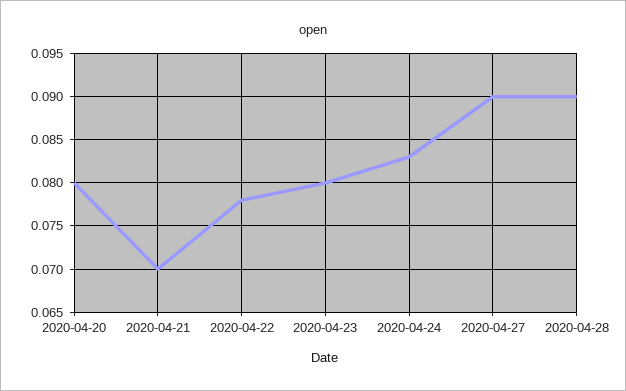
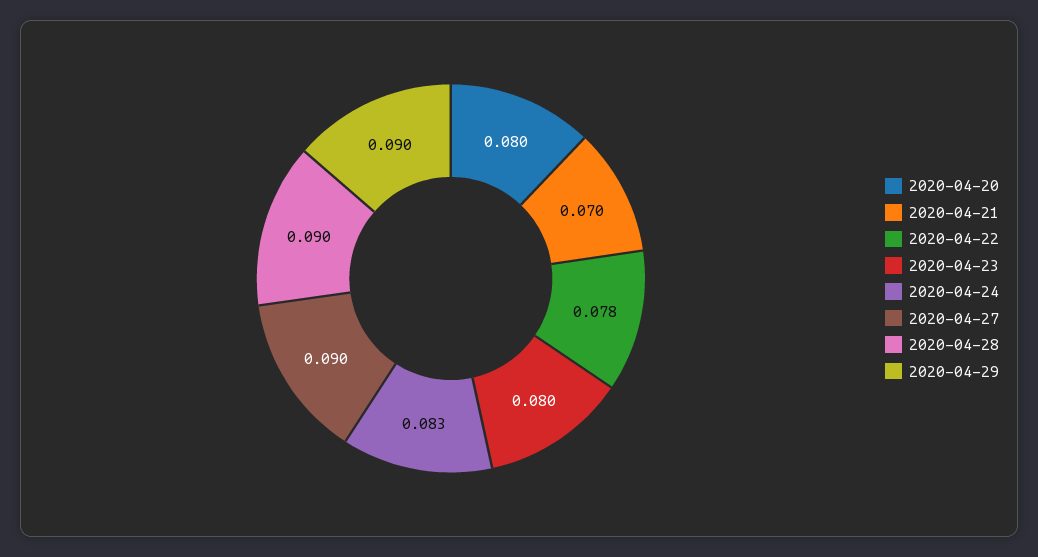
2020-04-29: none -> 0.09

